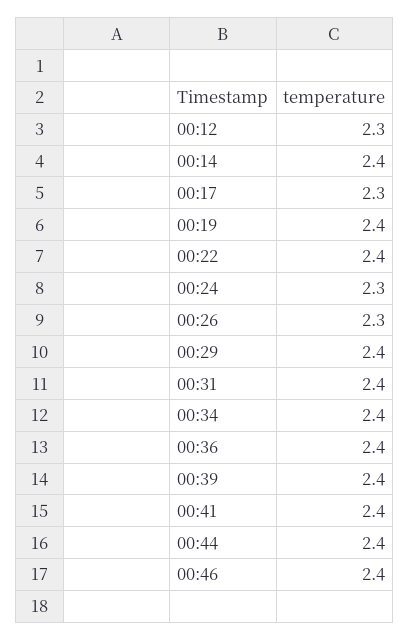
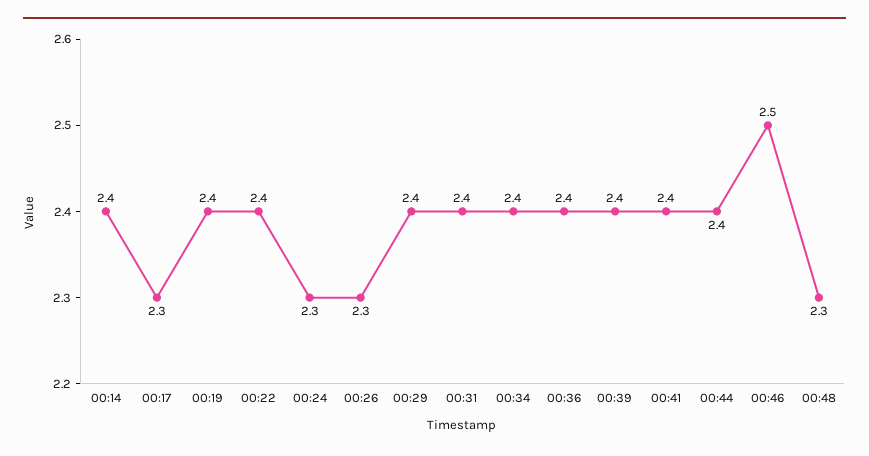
00:12: 2.3 -> none
00:46: 2.4 -> 2.5
00:48: none -> 2.3

